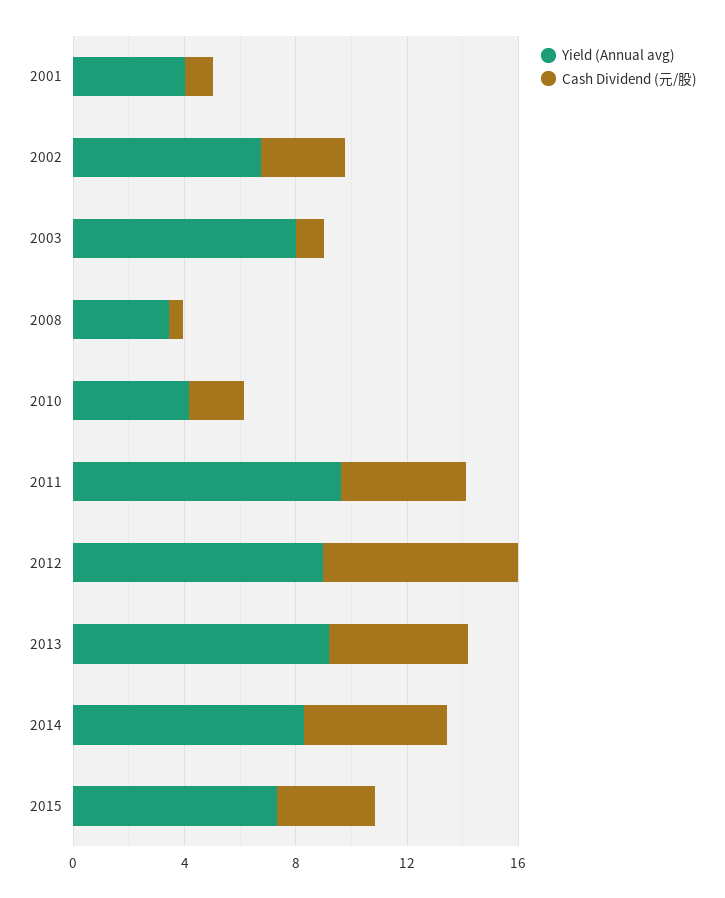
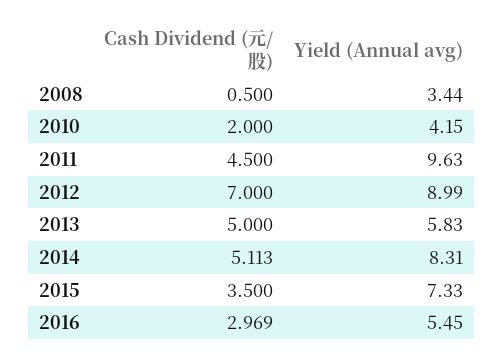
Yield (Annual avg), 2001: 4 -> none
Cash Dividend (元/股), 2001: 1 -> none
Yield (Annual avg), 2002: 7 -> none
Cash Dividend (元/股), 2002: 3 -> none
Yield (Annual avg), 2003: 8 -> none
Cash Dividend (元/股), 2003: 1 -> none
Yield (Annual avg), 2013: 9 -> 5.83
Cash Dividend (元/股), 2016: none -> 2.969
Yield (Annual avg), 2016: none -> 5.45

